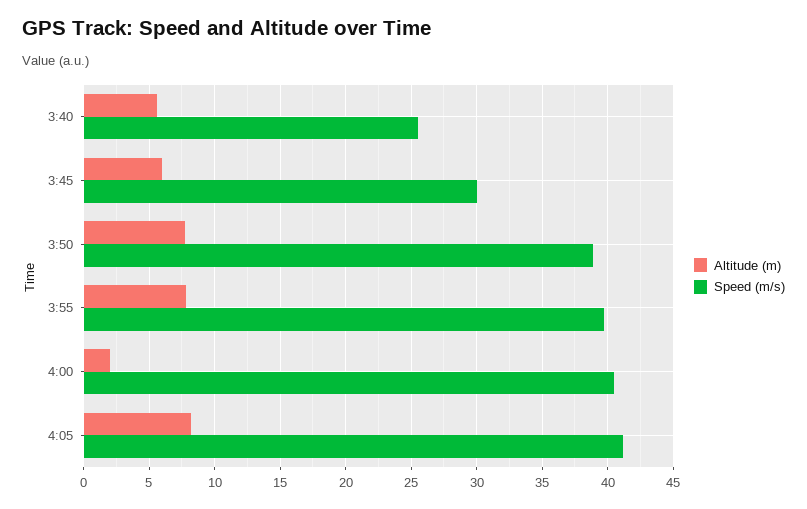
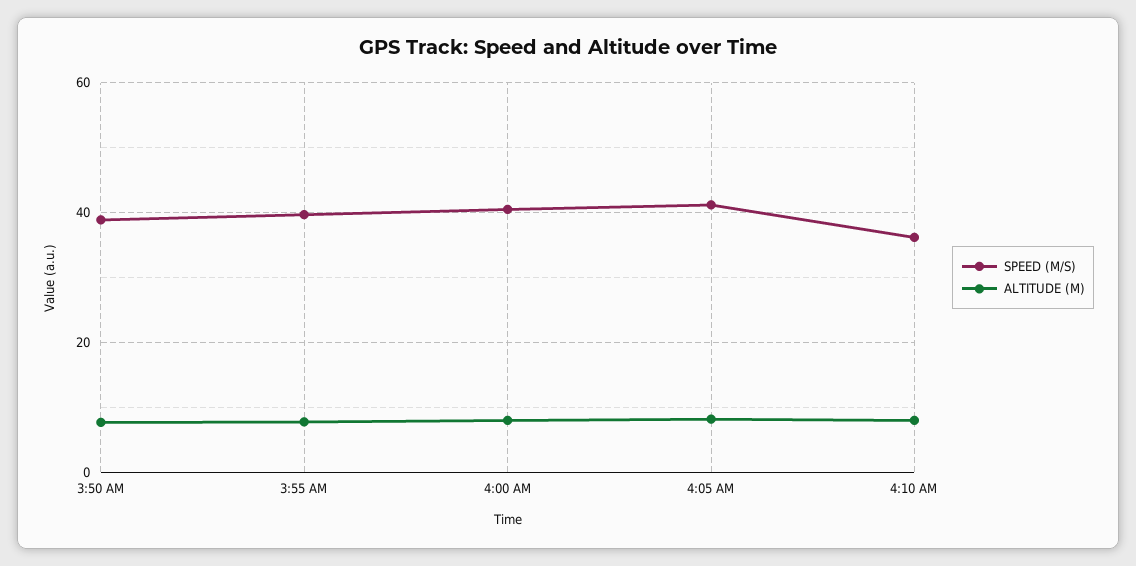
Altitude (m), 3:40: 5.5 -> none
Speed (m/s), 3:40: 25.5 -> none
Altitude (m), 3:45: 6 -> none
Speed (m/s), 3:45: 30 -> none
Altitude (m), 4:00: 2 -> 8
Speed (m/s), 4:10 AM: none -> 36
Altitude (m), 4:10 AM: none -> 8

